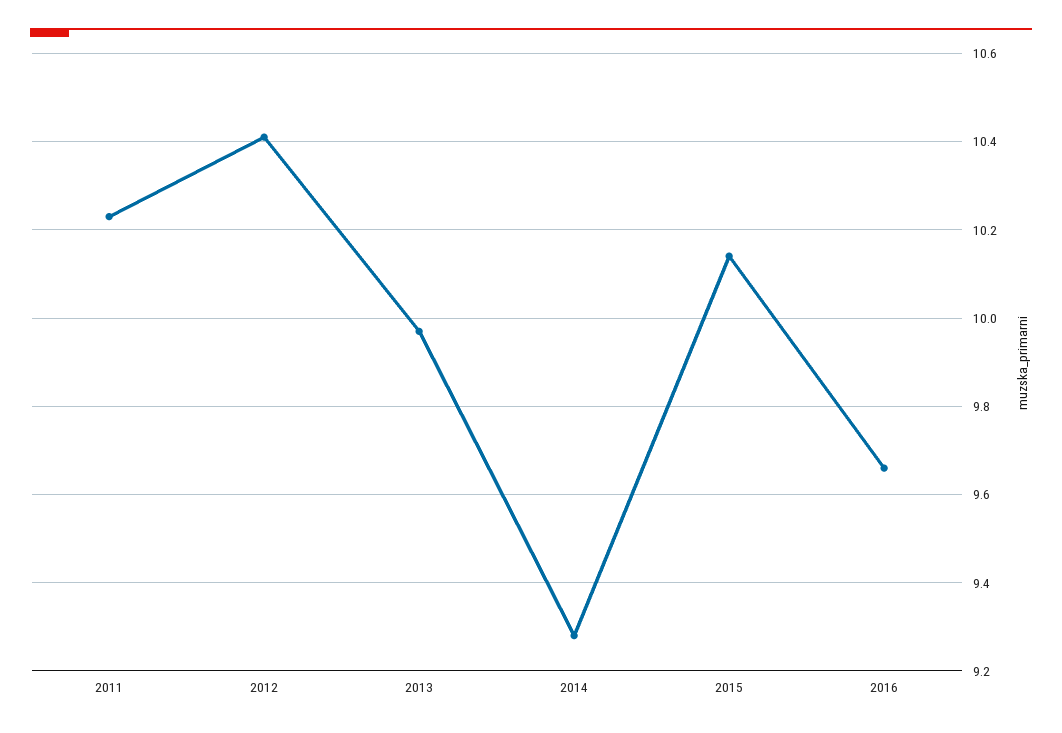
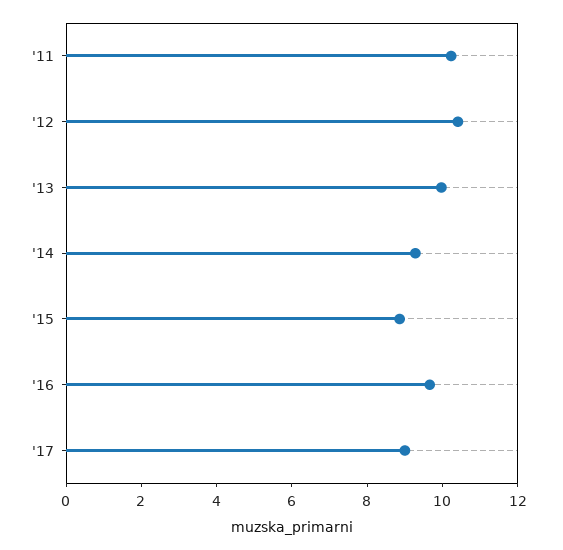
2015: 10.15 -> 9
'17: none -> 9

